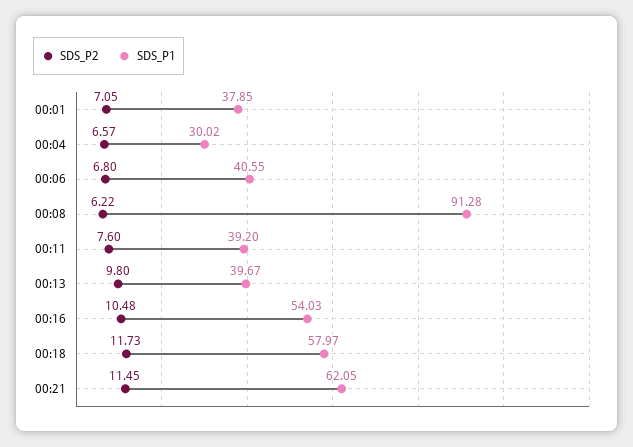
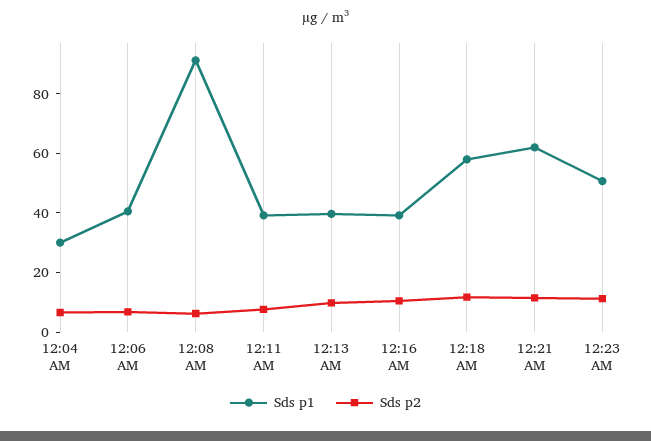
SDS_P2, 00:01: 7.05 -> none
SDS_P1, 00:01: 37.85 -> none
SDS_P1, 00:16: 54.03 -> 40
SDS_P1, 12:23 AM: none -> 50
SDS_P2, 12:23 AM: none -> 10

